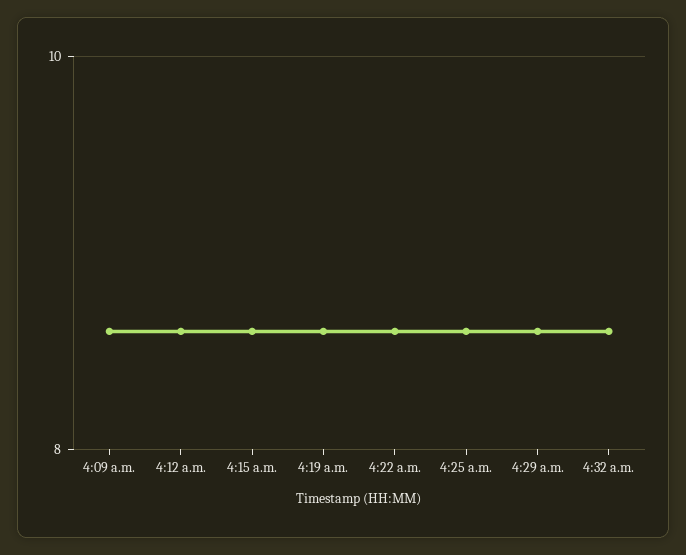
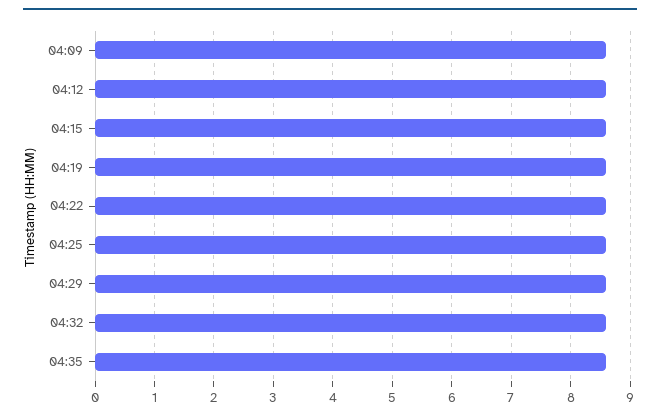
04:35: none -> 8.5

